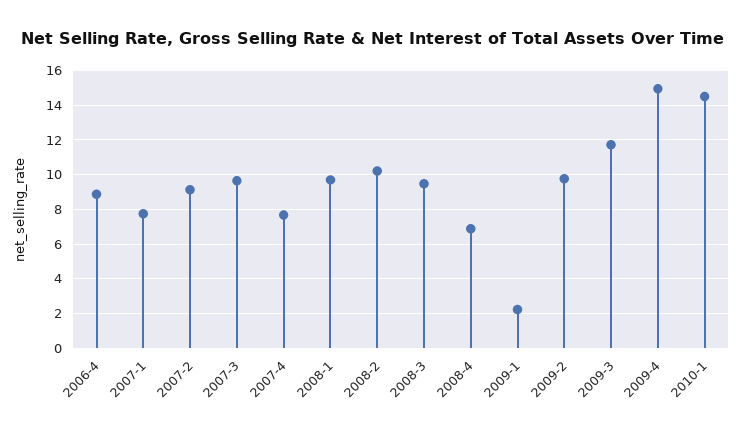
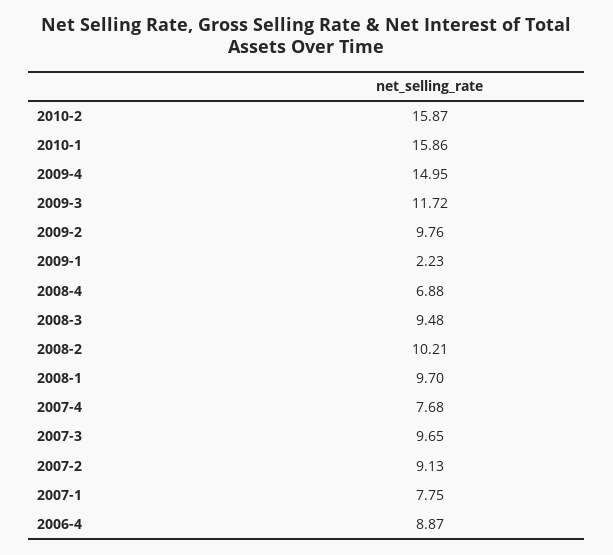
2010-1: 14.5 -> 15.86
2010-2: none -> 15.87

